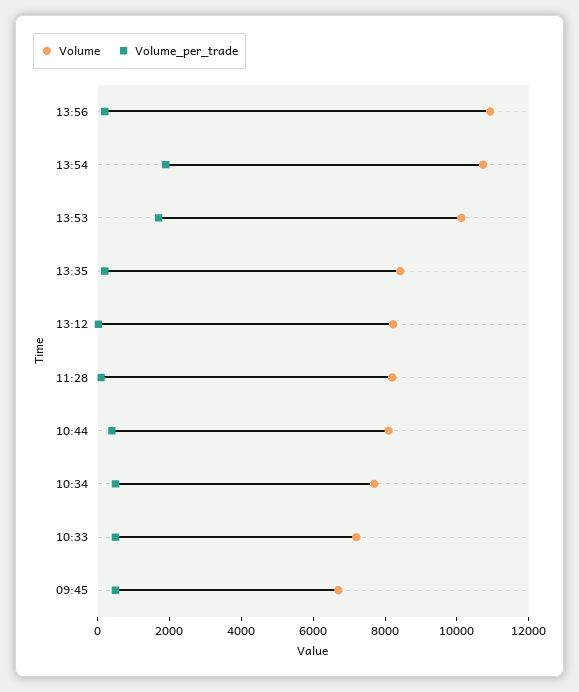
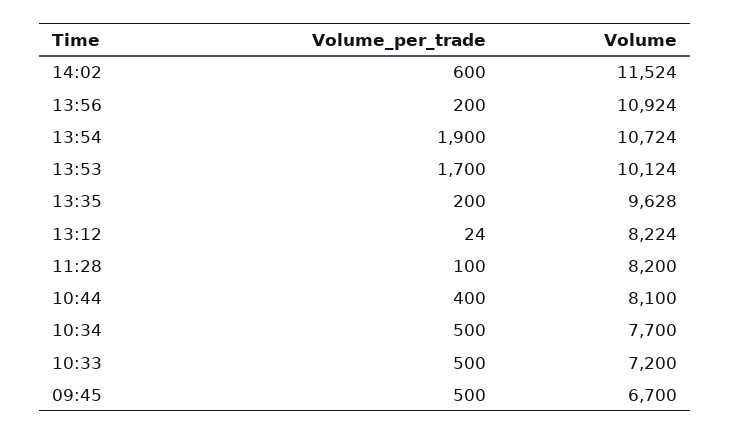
Volume, 13:35: 8500 -> 9628
Volume_per_trade, 14:02: none -> 600
Volume, 14:02: none -> 11524

